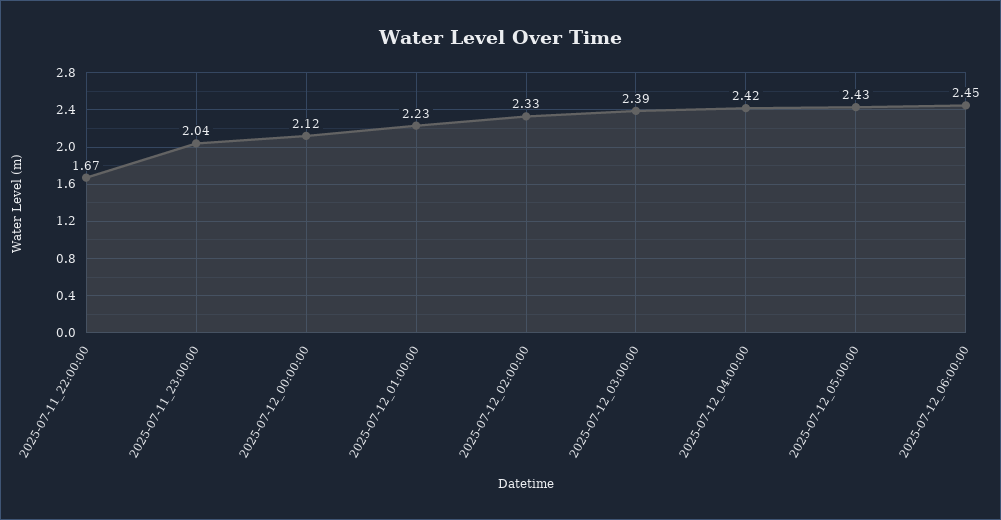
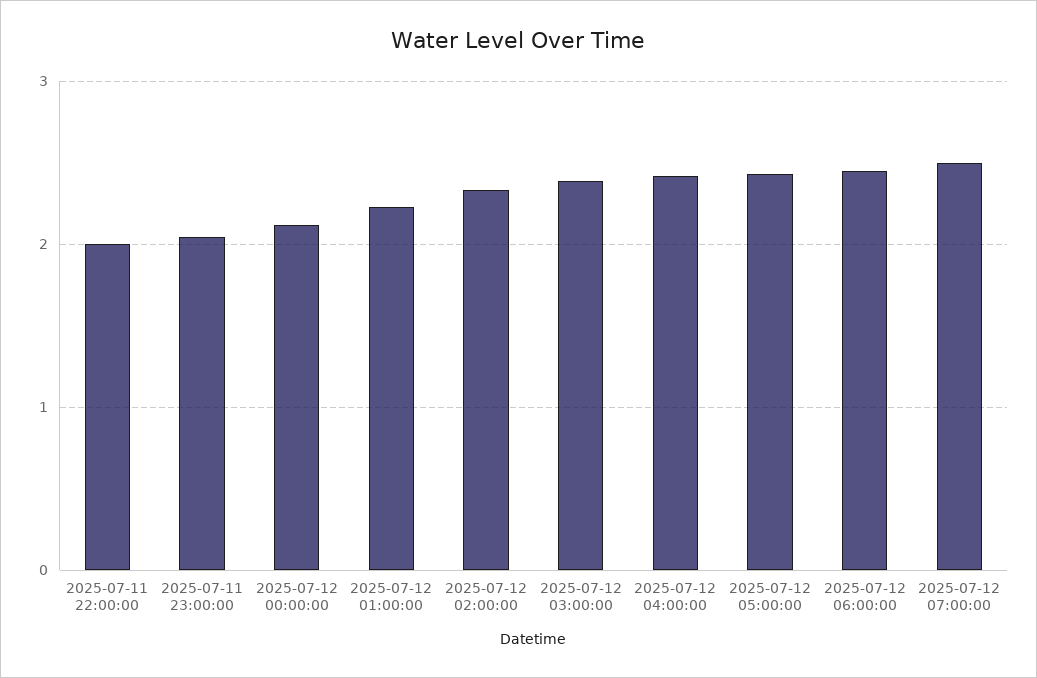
2025-07-11_22:00:00: 1.67 -> 2
2025-07-12 07:00:00: none -> 2.5

